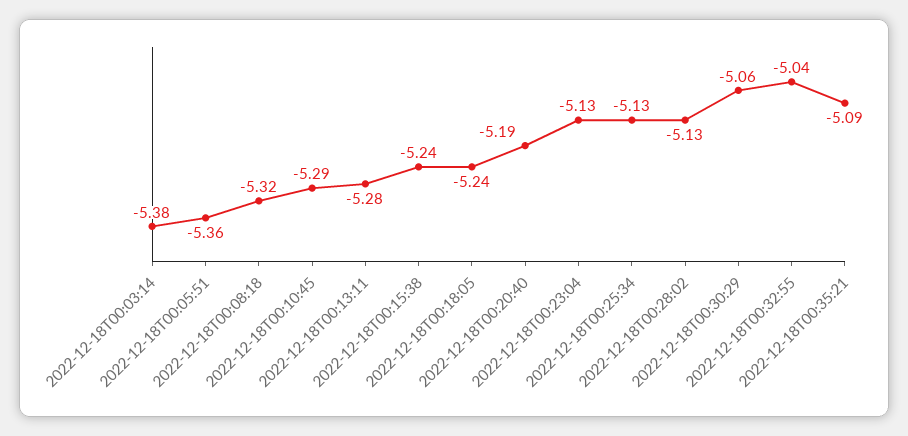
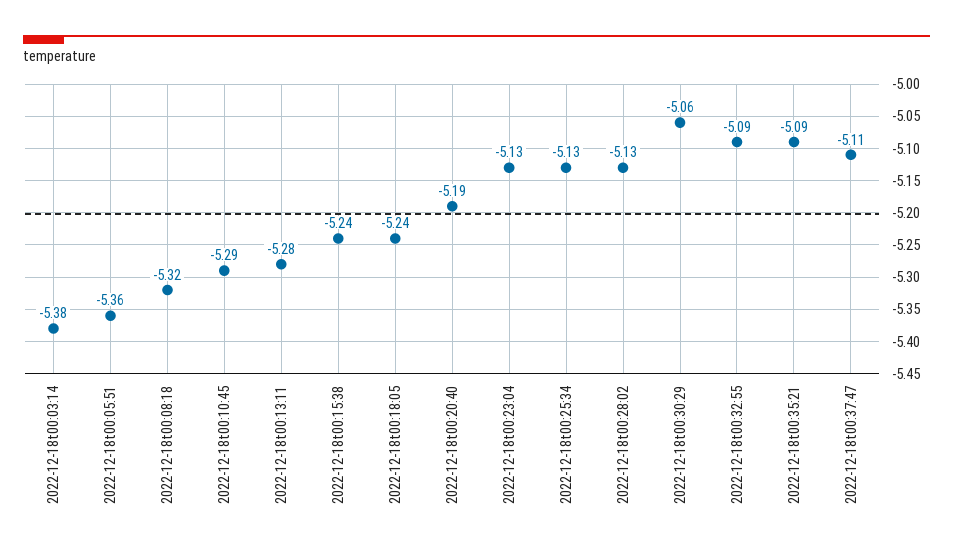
2022-12-18T00:32:55: -5.04 -> -5.09
2022-12-18t00:37:47: none -> -5.11

